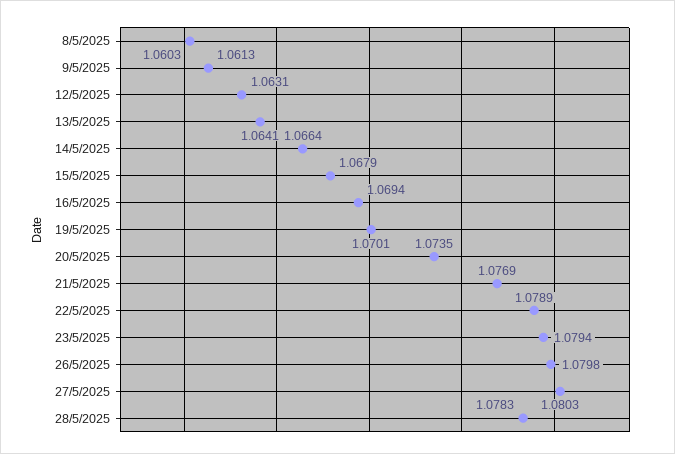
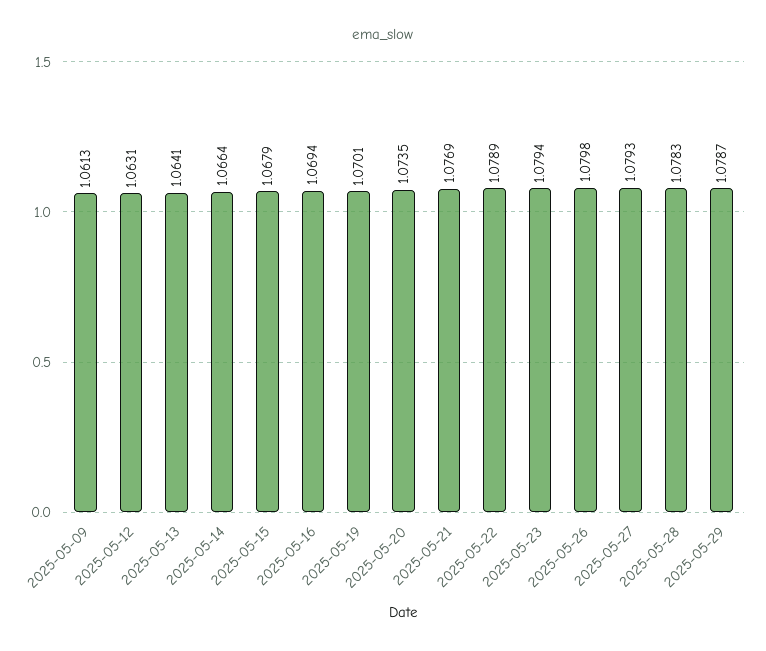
8/5/2025: 1.0603 -> none
27/5/2025: 1.0803 -> 1.0793
2025-05-29: none -> 1.0787

